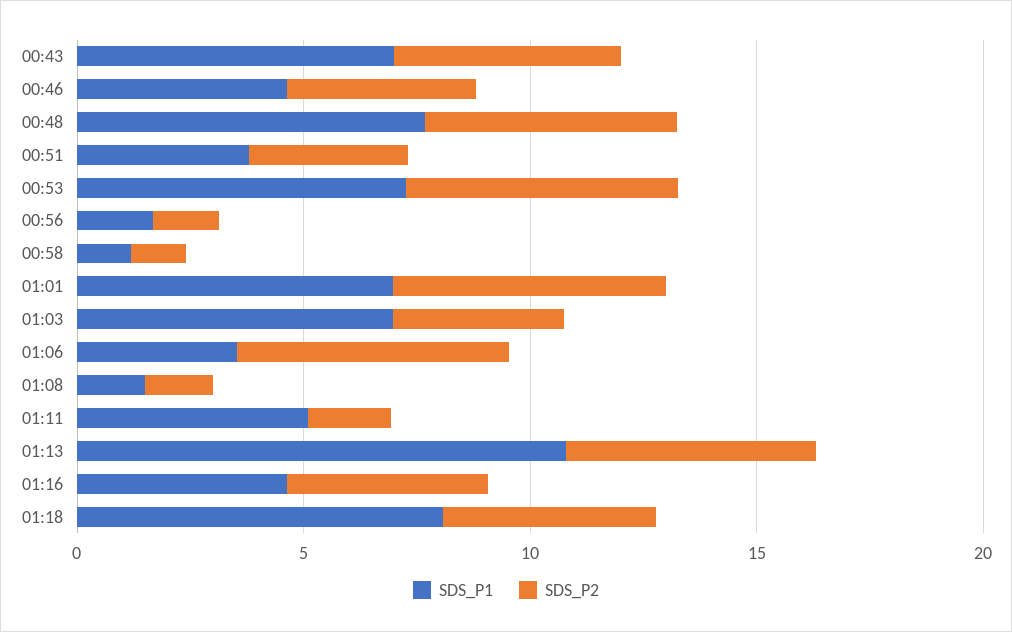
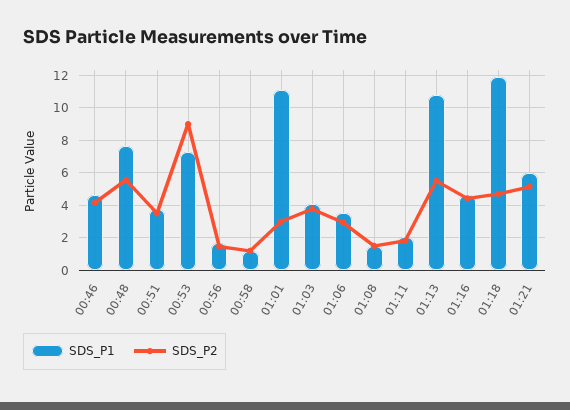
SDS_P1, 00:43: 7 -> none
SDS_P2, 00:43: 5 -> none
SDS_P2, 00:53: 6 -> 9
SDS_P1, 01:01: 7 -> 11
SDS_P2, 01:01: 6 -> 3
SDS_P1, 01:03: 7 -> 4
SDS_P2, 01:06: 6 -> 3
SDS_P1, 01:11: 5 -> 2
SDS_P1, 01:18: 8 -> 12
SDS_P1, 01:21: none -> 6
SDS_P2, 01:21: none -> 5

